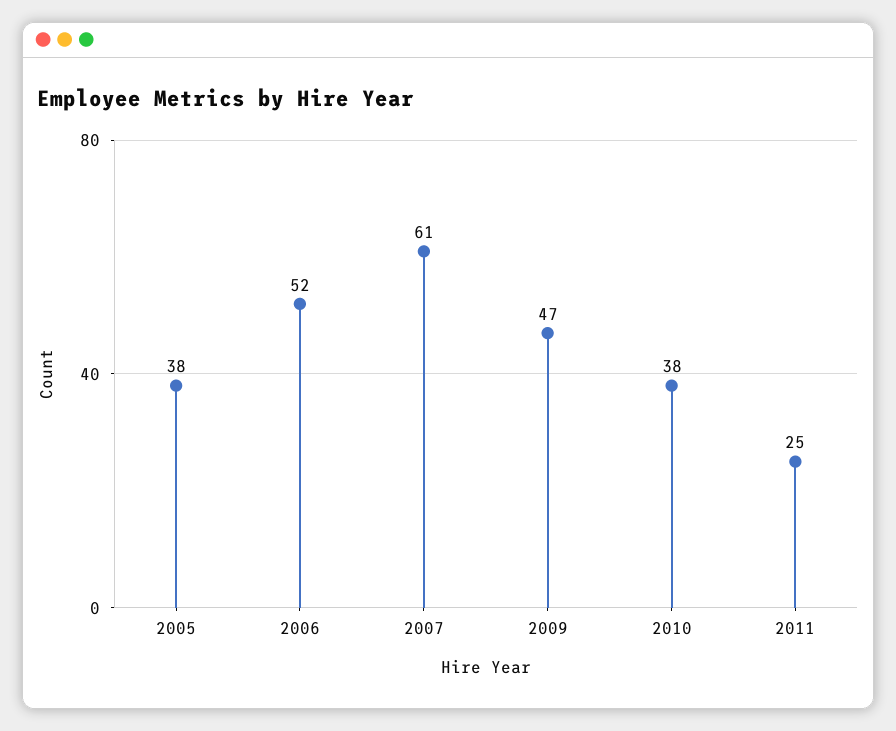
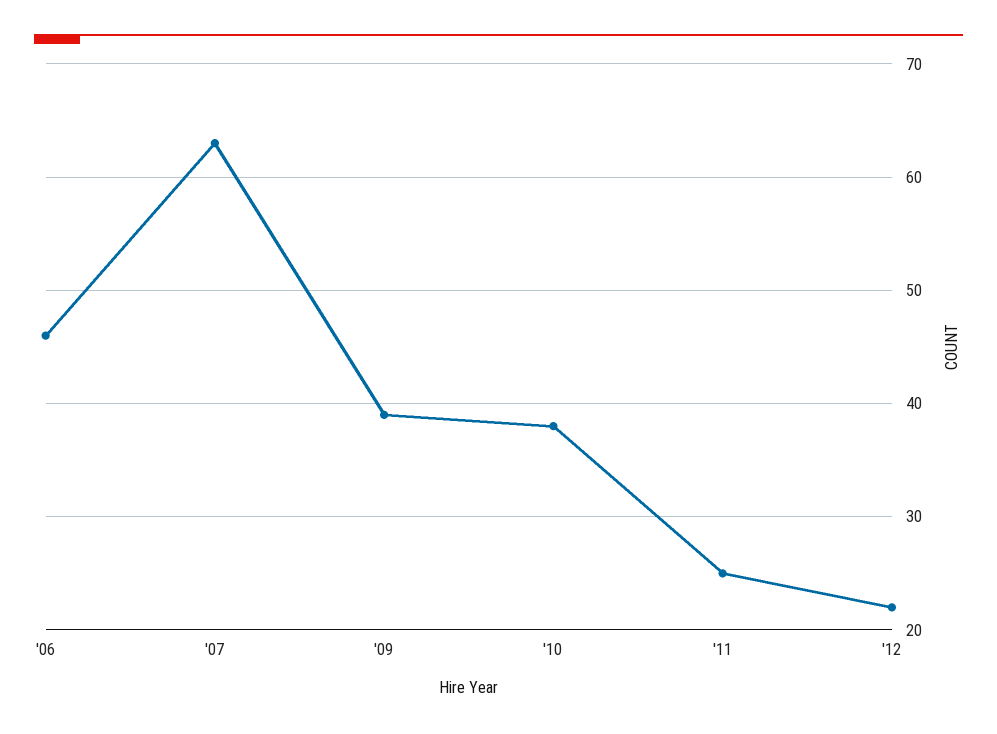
2005: 38 -> none
2006: 52 -> 46
2007: 61 -> 63
2009: 47 -> 39
'12: none -> 22

